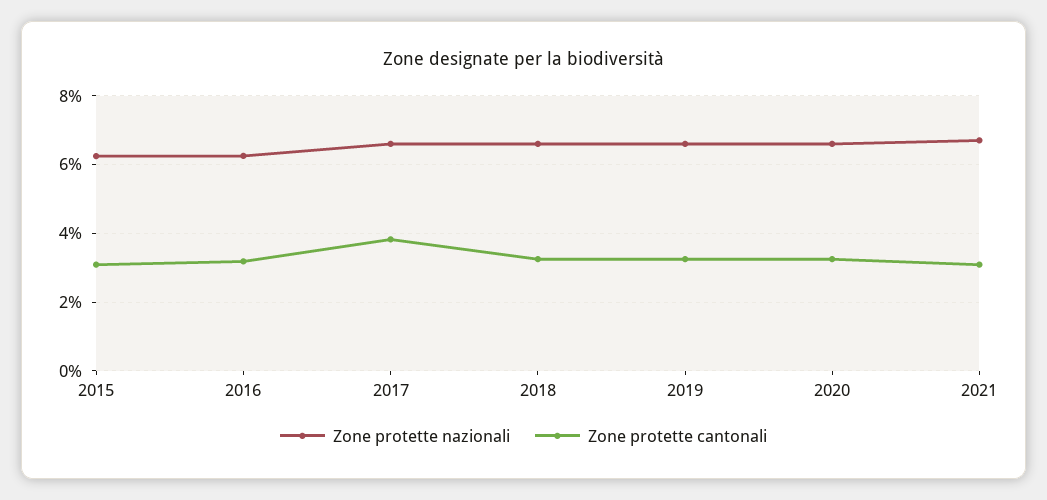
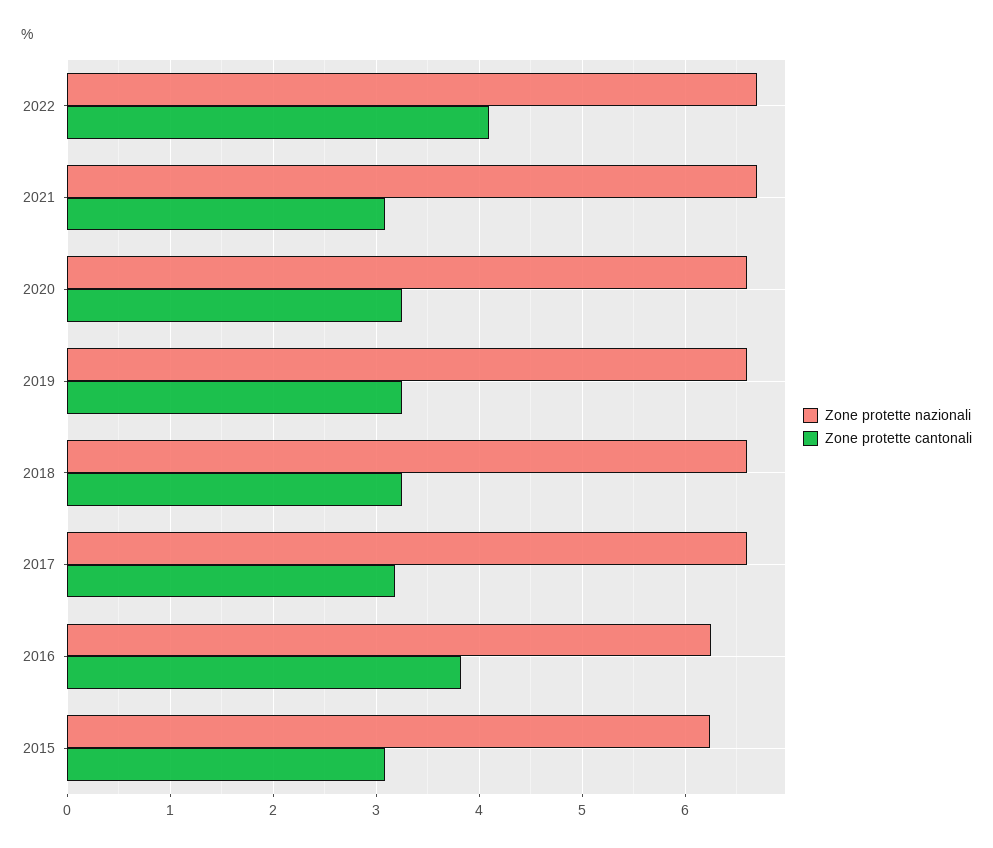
Zone protette cantonali, 2016: 3.2 -> 3.8
Zone protette cantonali, 2017: 3.8 -> 3.2
Zone protette nazionali, 2022: none -> 6.7
Zone protette cantonali, 2022: none -> 4.1

